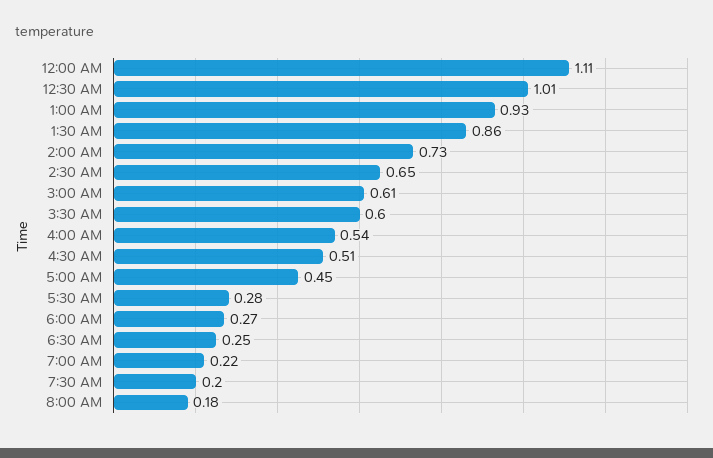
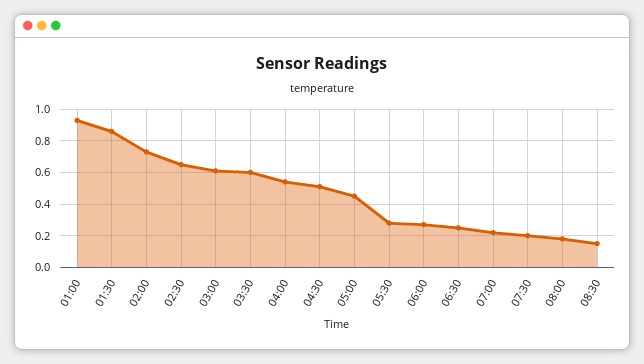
12:00 AM: 1.11 -> none
12:30 AM: 1.01 -> none
08:30: none -> 0.15

